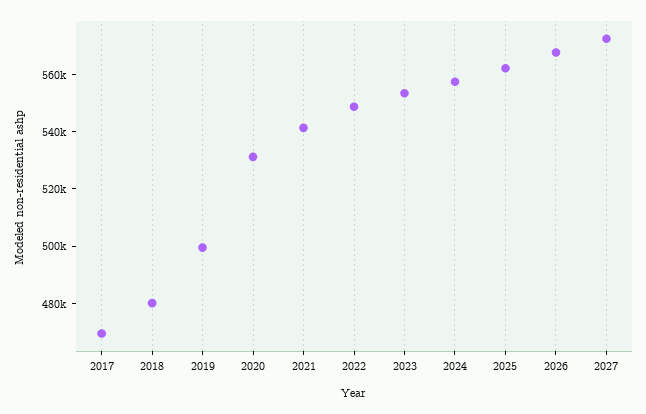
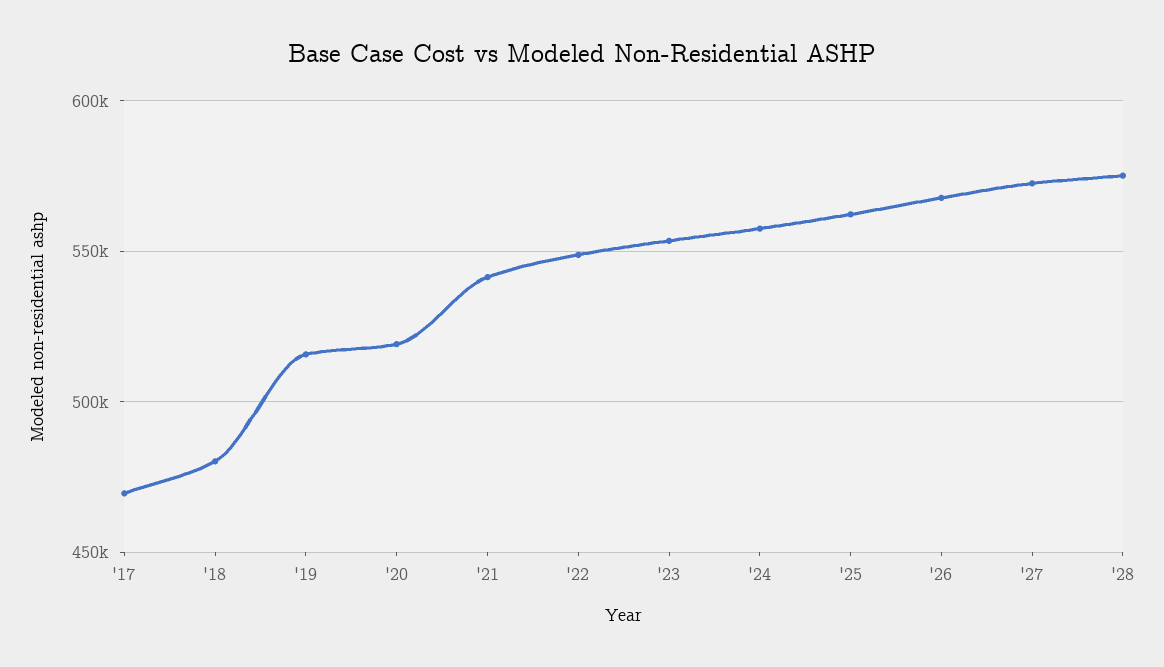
2019: 500000 -> 515000
2020: 530000 -> 520000
'28: none -> 575000

